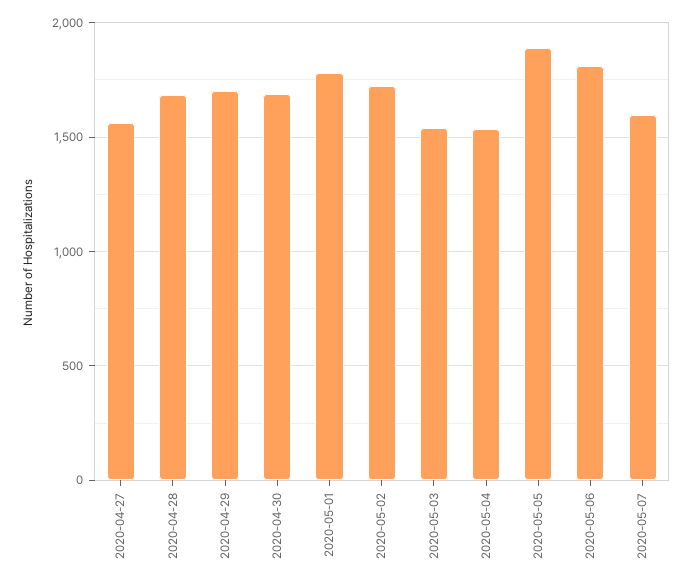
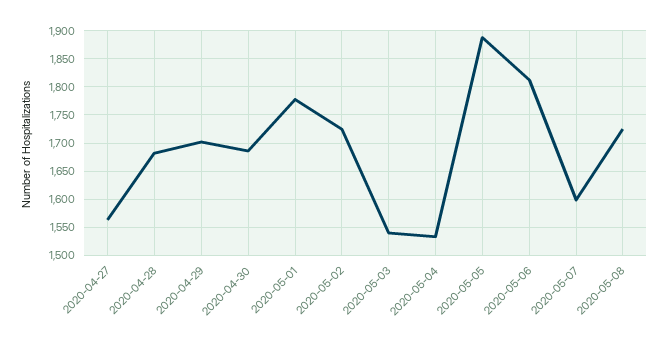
2020-05-08: none -> 1725

